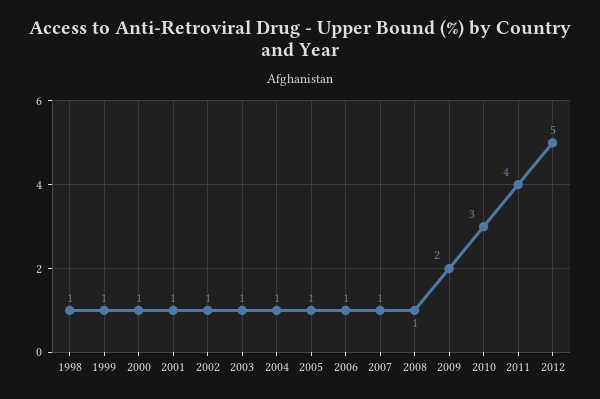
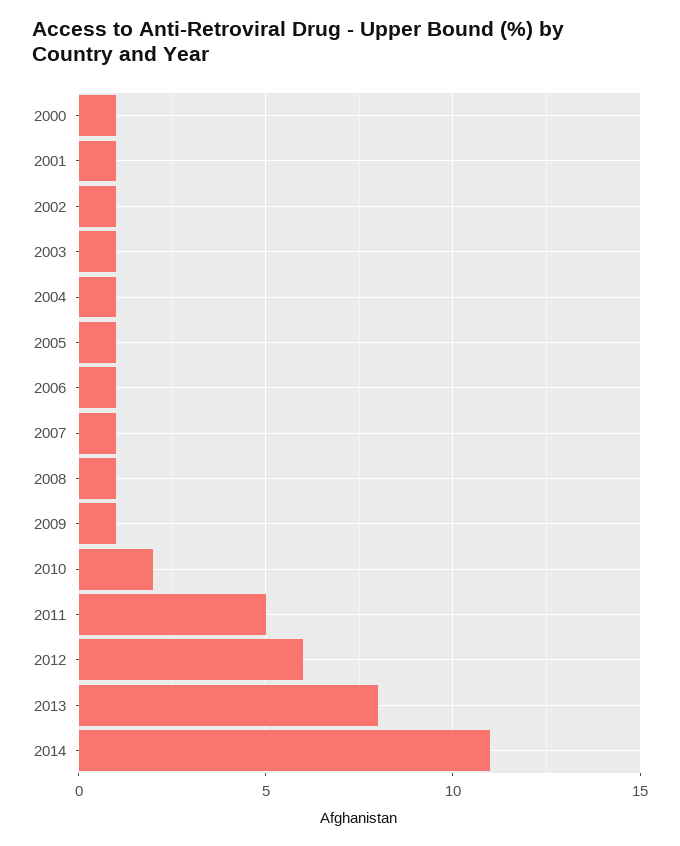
1998: 1 -> none
1999: 1 -> none
2009: 2 -> 1
2010: 3 -> 2
2011: 4 -> 5
2012: 5 -> 6
2013: none -> 8
2014: none -> 11

